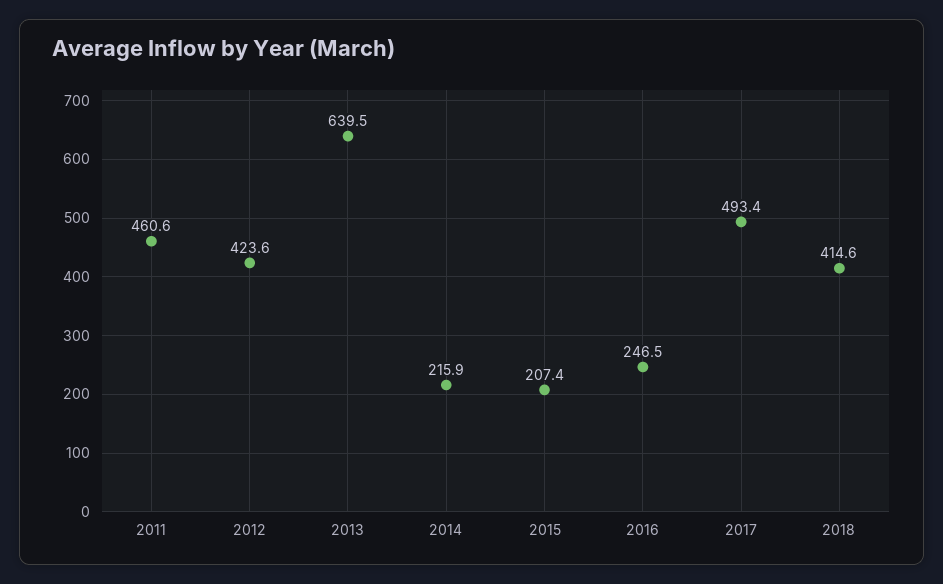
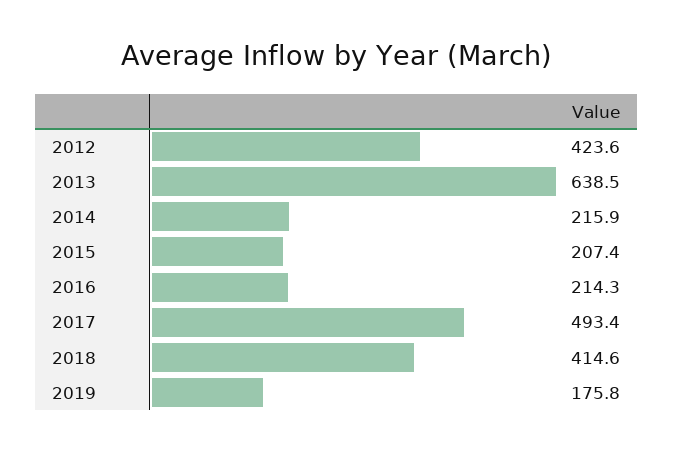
2011: 460.6 -> none
2013: 639.5 -> 638.5
2016: 246.5 -> 214.3
2019: none -> 175.8

